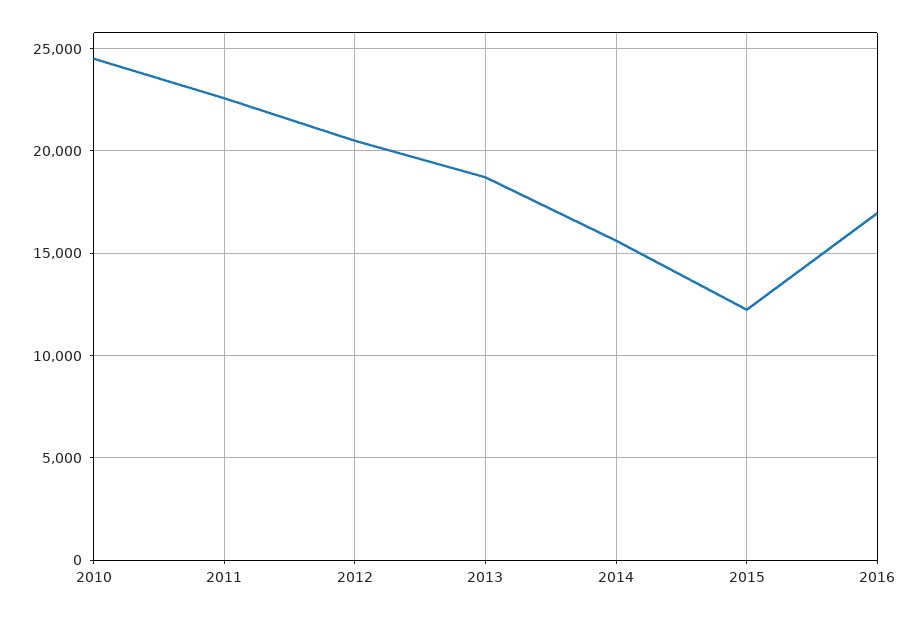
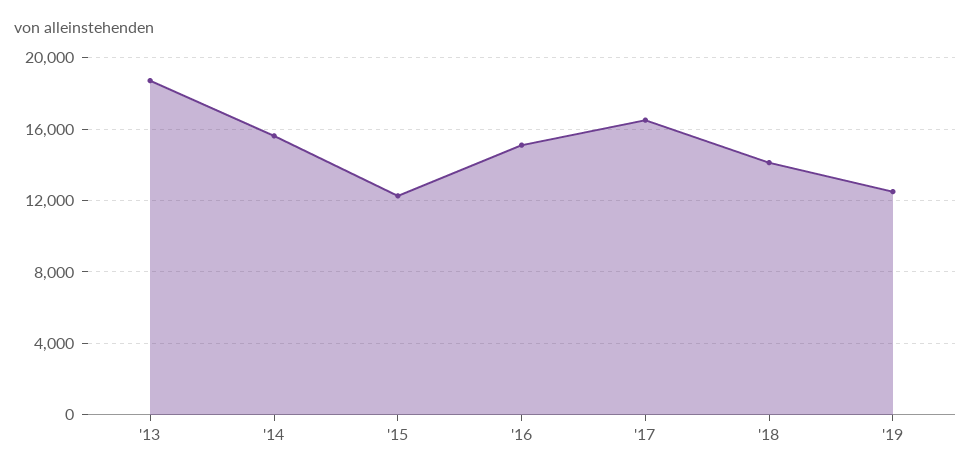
2010: 24500 -> none
2011: 22500 -> none
2012: 20500 -> none
2016: 17000 -> 15000
'17: none -> 16500
'18: none -> 14000
'19: none -> 12500

